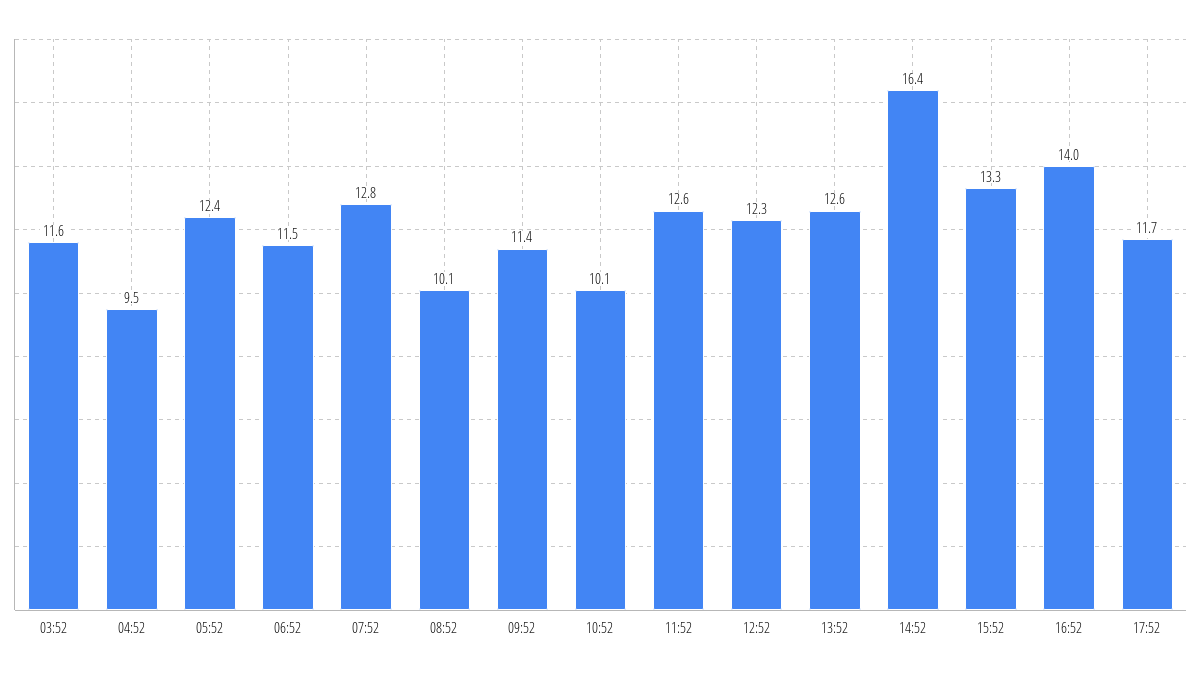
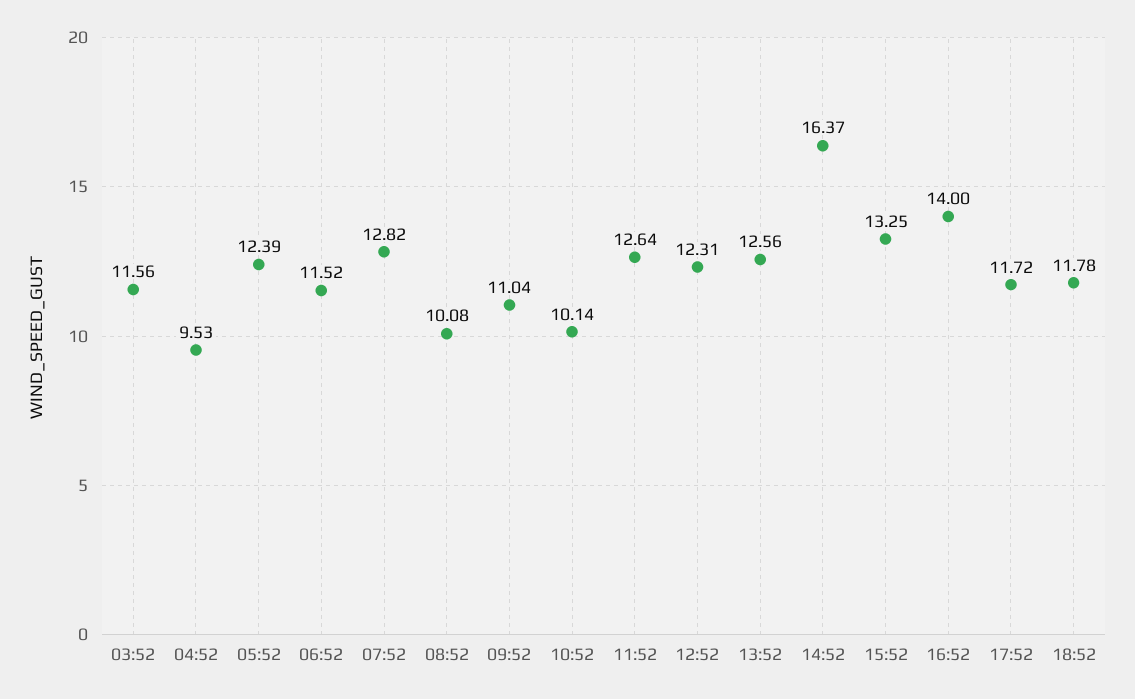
09:52: 11.4 -> 11.04
18:52: none -> 11.78

